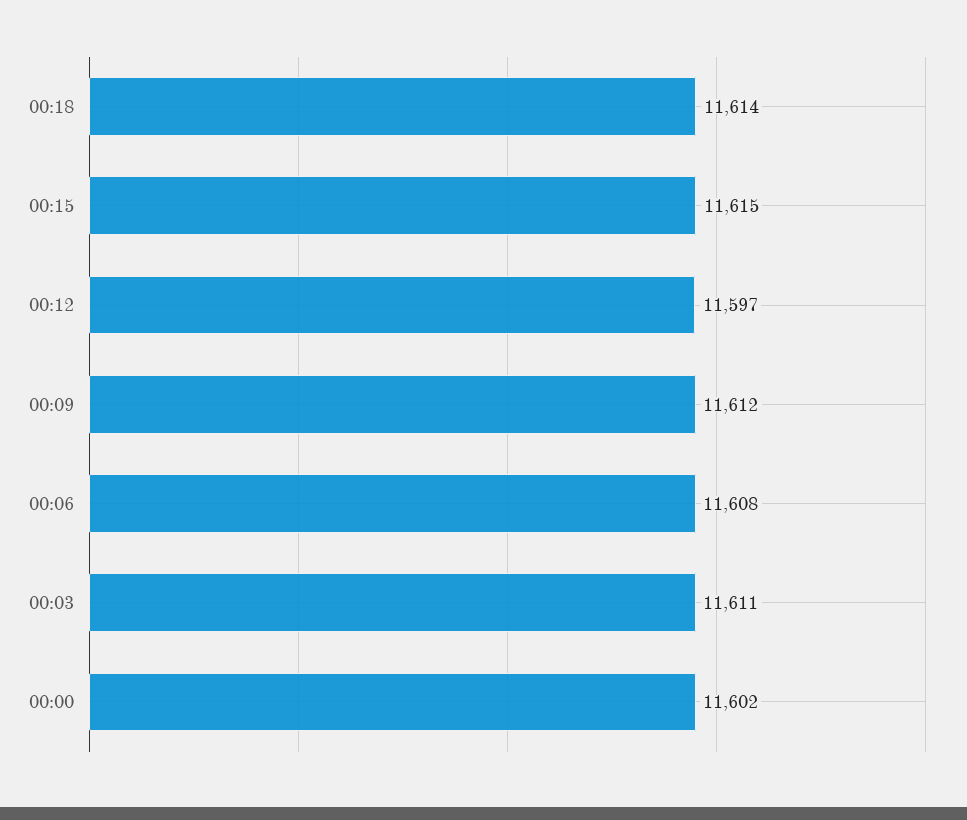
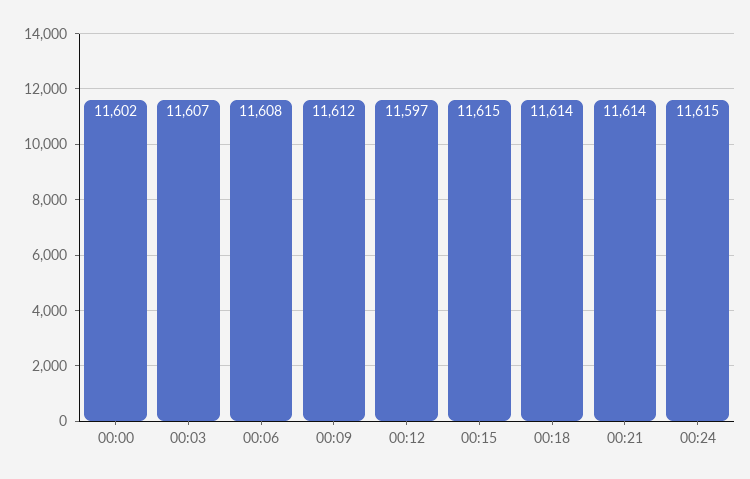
00:03: 11611 -> 11607
00:21: none -> 11614
00:24: none -> 11615

